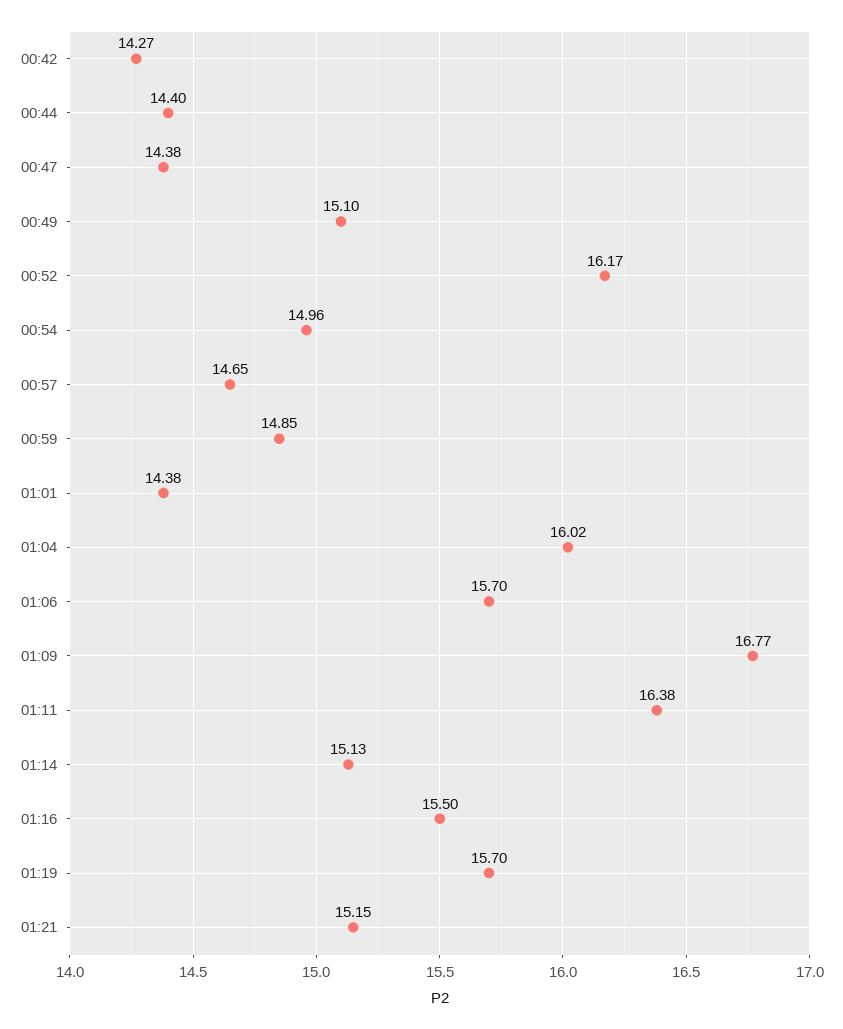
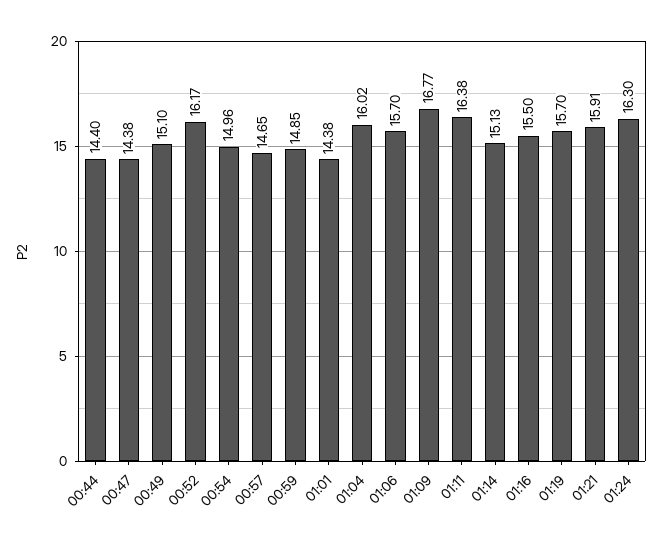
00:42: 14.27 -> none
01:21: 15.15 -> 15.91
01:24: none -> 16.3

